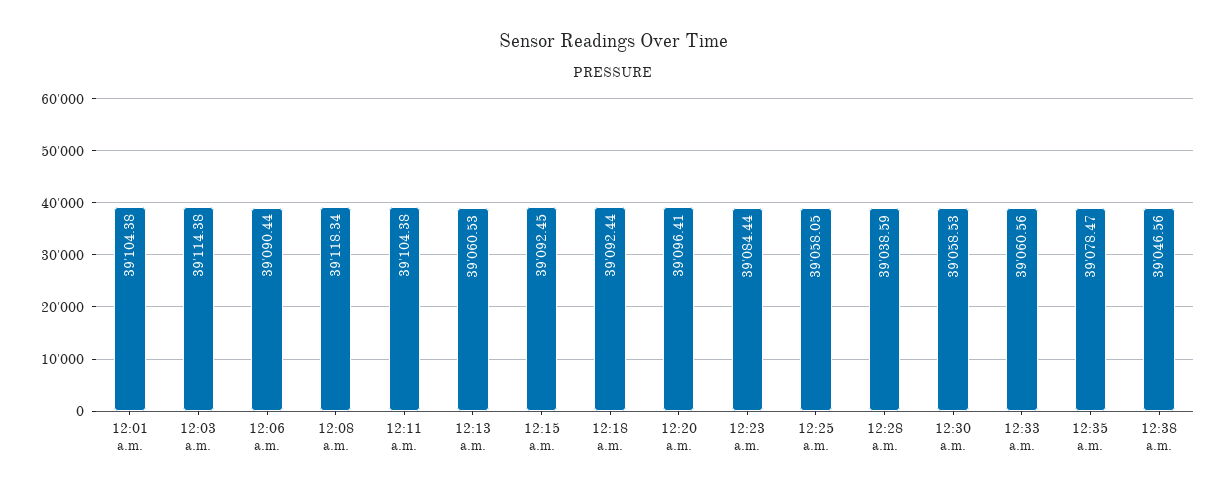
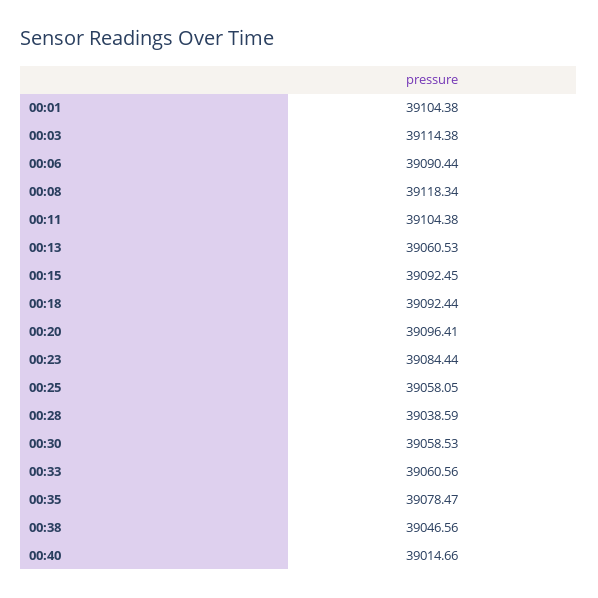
00:40: none -> 39014.66

